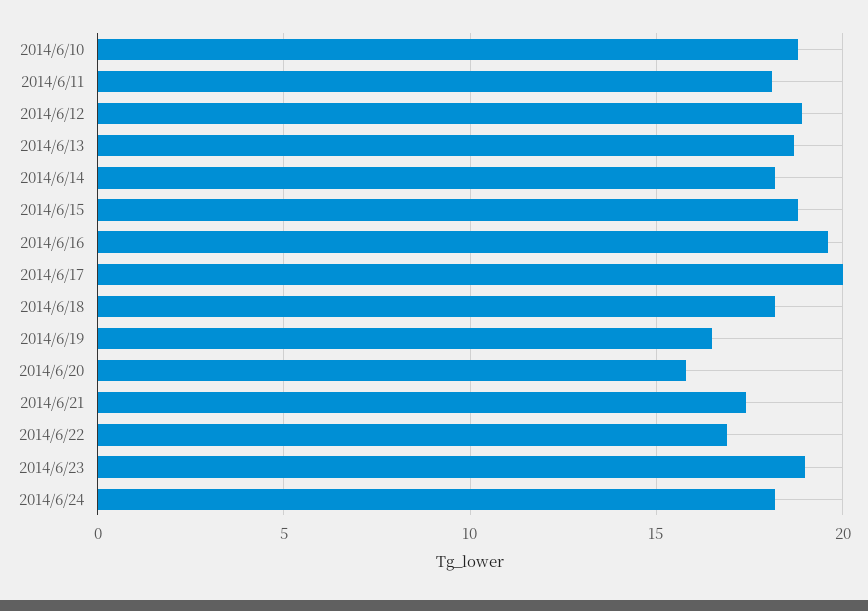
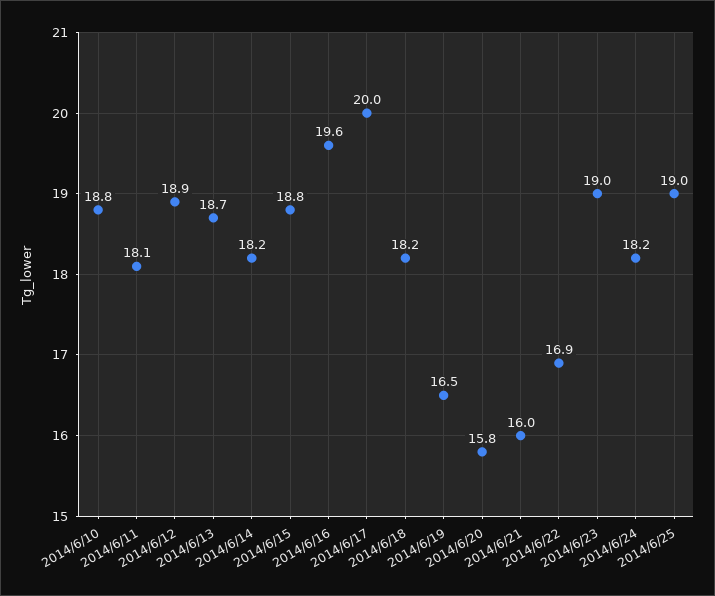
2014/6/21: 17.5 -> 16
2014/6/25: none -> 19

